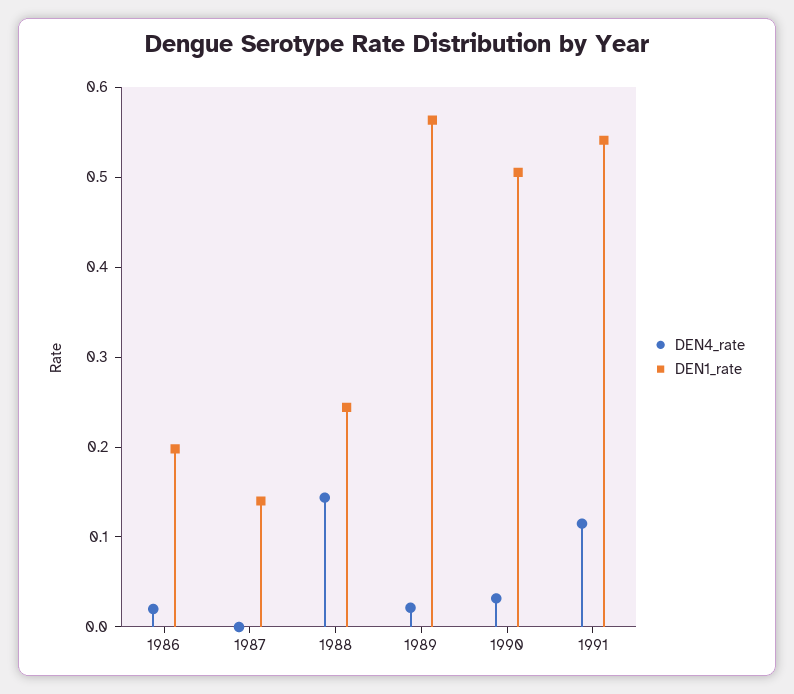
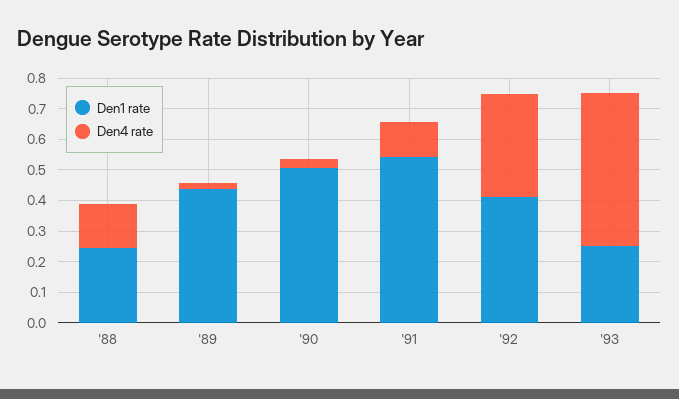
DEN4_rate, 1986: 0.02 -> none
DEN1_rate, 1986: 0.2 -> none
DEN4_rate, 1987: 0 -> none
DEN1_rate, 1987: 0.14 -> none
DEN1_rate, 1989: 0.56 -> 0.45
DEN1_rate, '92: none -> 0.4
DEN4_rate, '92: none -> 0.35
DEN1_rate, '93: none -> 0.25
DEN4_rate, '93: none -> 0.5

